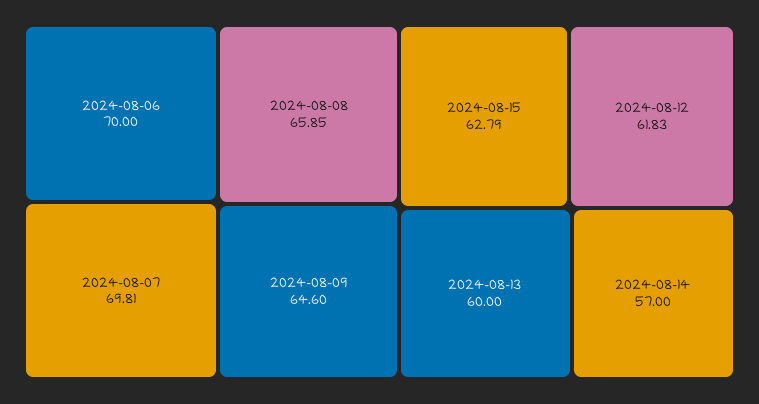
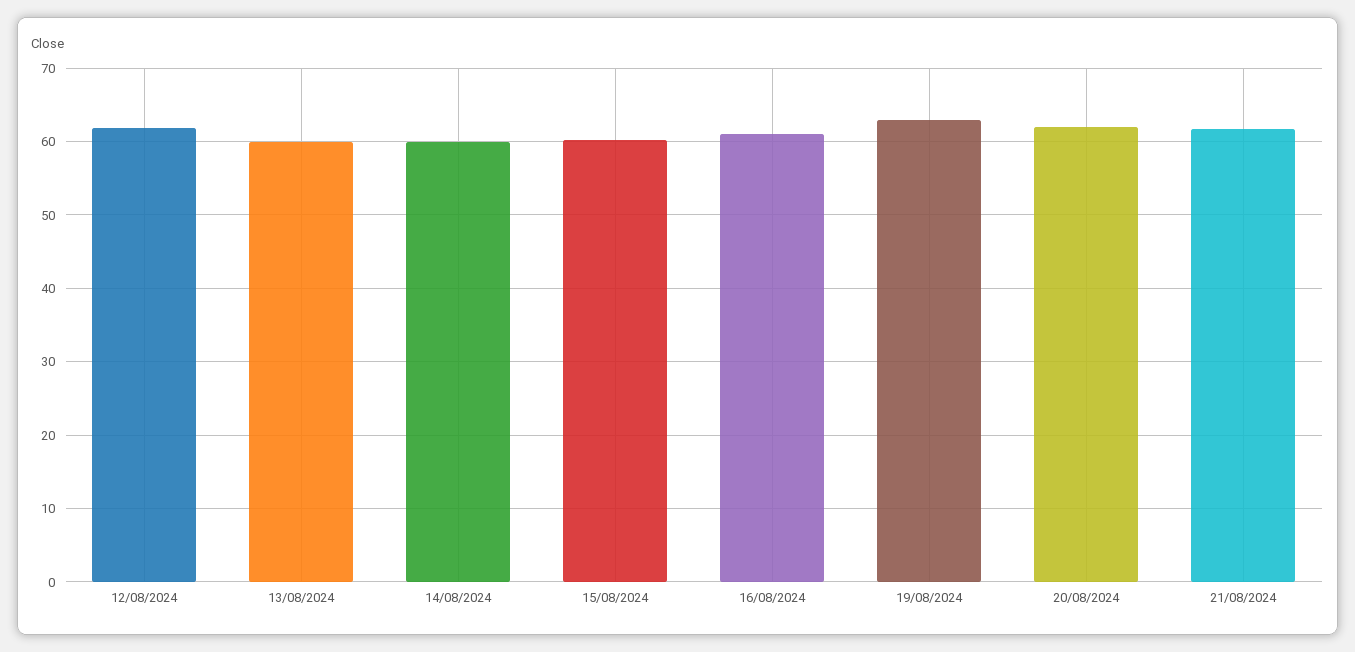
2024-08-06: 70 -> none
2024-08-07: 69.81 -> none
2024-08-08: 65.85 -> none
2024-08-09: 64.6 -> none
2024-08-15: 62.79 -> 60
2024-08-14: 57 -> 60
16/08/2024: none -> 61
19/08/2024: none -> 63
20/08/2024: none -> 62
21/08/2024: none -> 62

